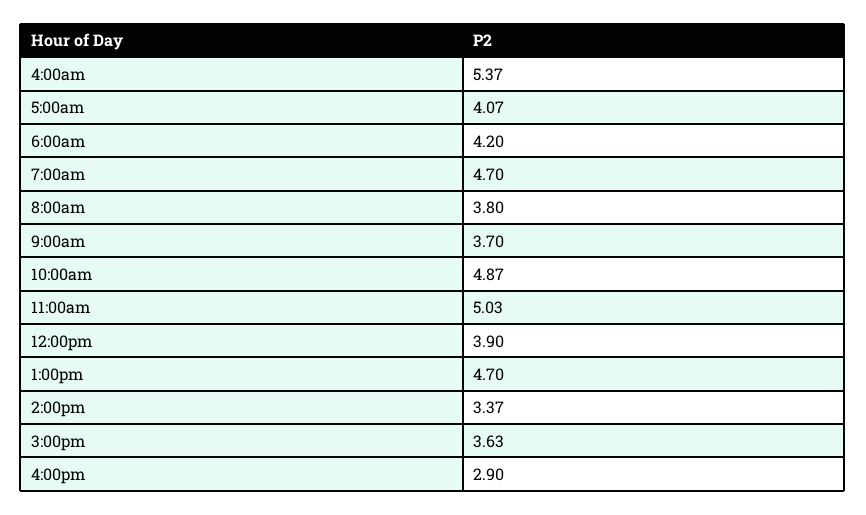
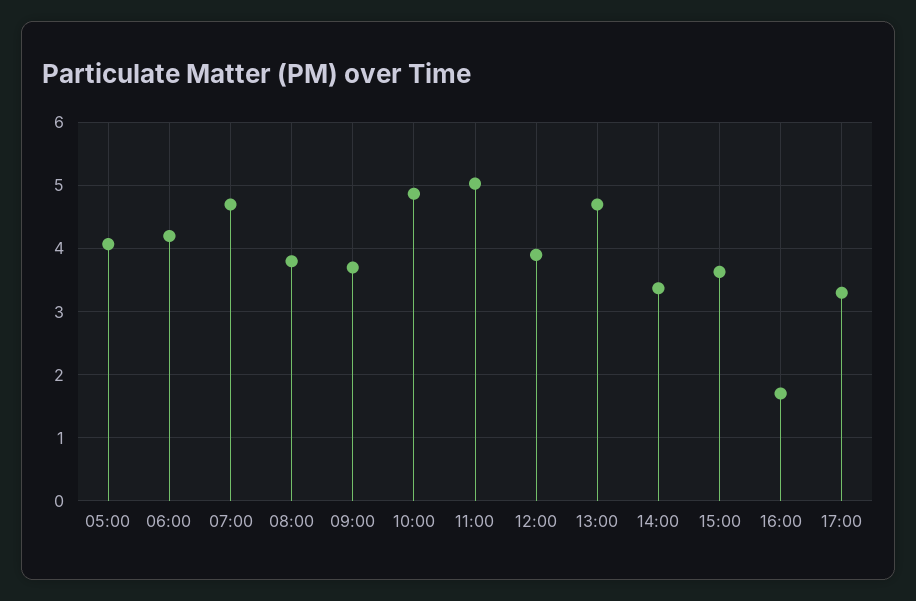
4:00am: 5.37 -> none
4:00pm: 2.9 -> 1.7
17:00: none -> 3.3

